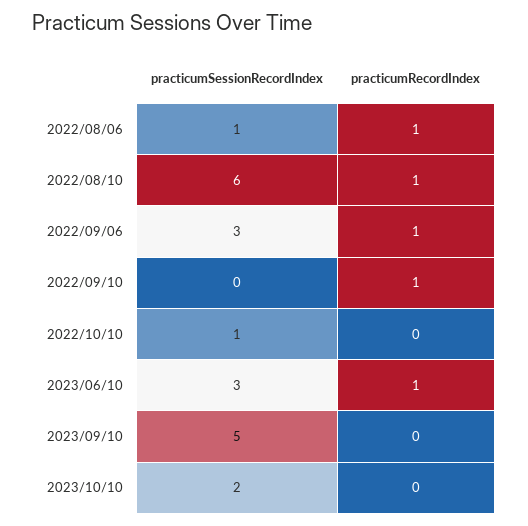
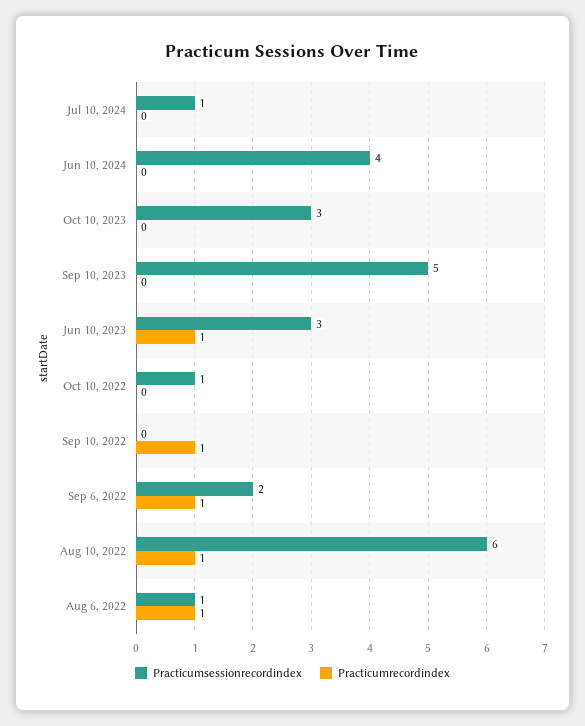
practicumSessionRecordIndex, 2022/09/06: 3 -> 2
practicumSessionRecordIndex, 2023/10/10: 2 -> 3
practicumSessionRecordIndex, Jul 10, 2024: none -> 1
practicumRecordIndex, Jul 10, 2024: none -> 0
practicumSessionRecordIndex, Jun 10, 2024: none -> 4
practicumRecordIndex, Jun 10, 2024: none -> 0

